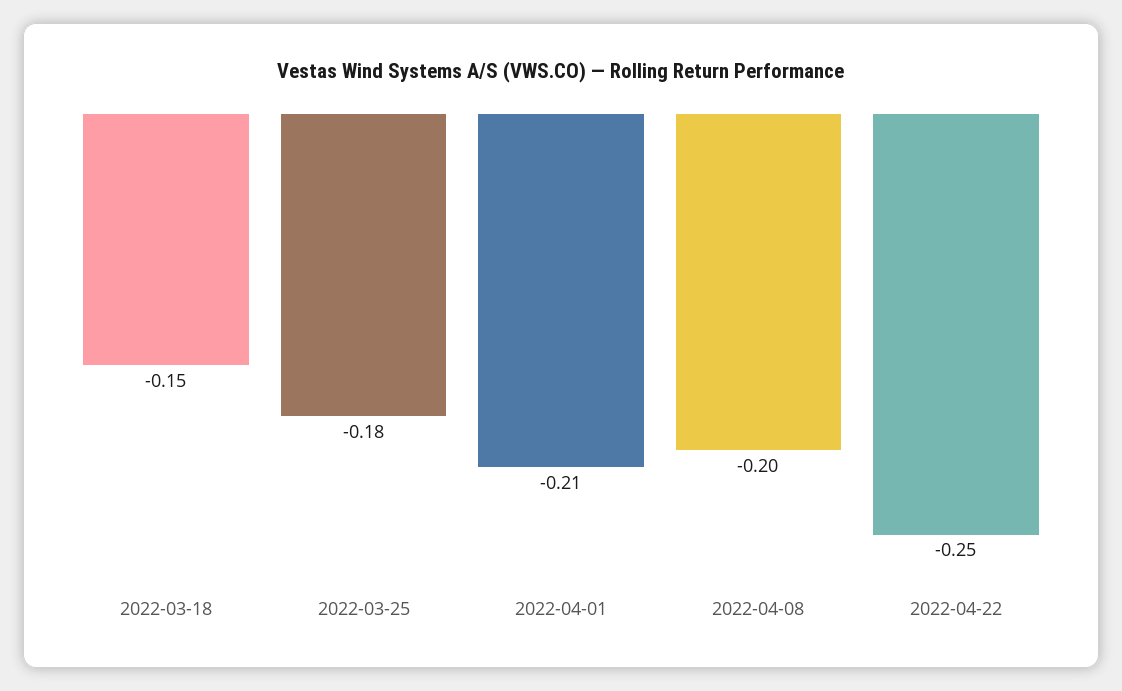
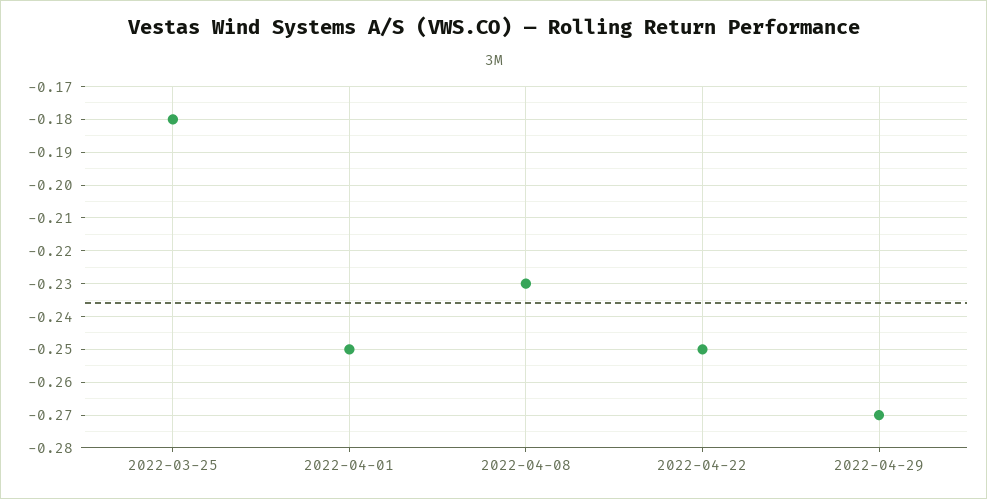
2022-03-18: -0.15 -> none
2022-04-01: -0.21 -> -0.25
2022-04-08: -0.2 -> -0.23
2022-04-29: none -> -0.27

